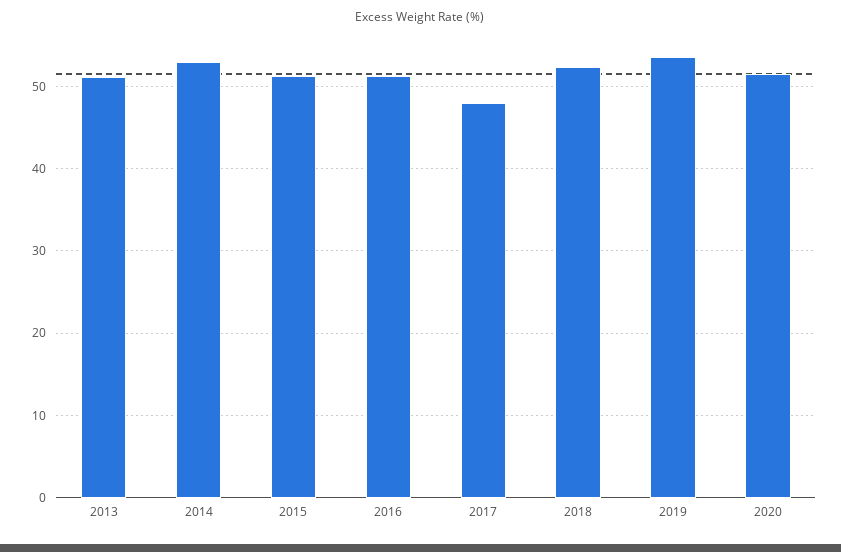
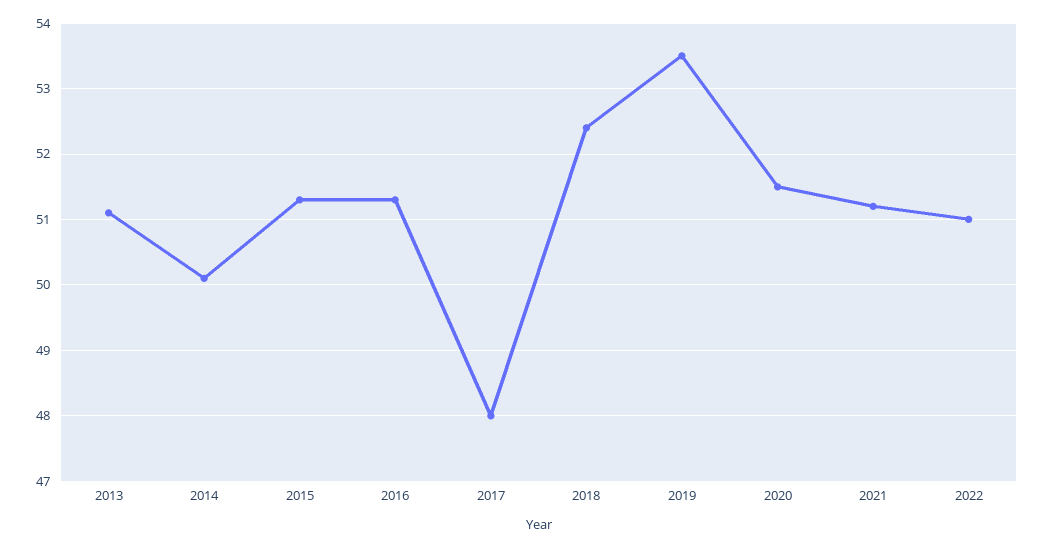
2014: 53 -> 50.1
2021: none -> 51.2
2022: none -> 51

